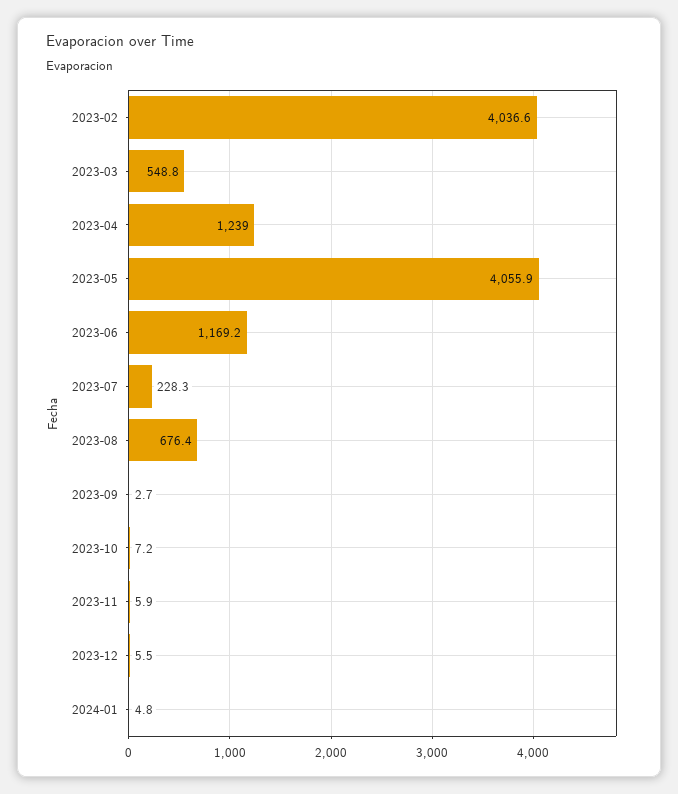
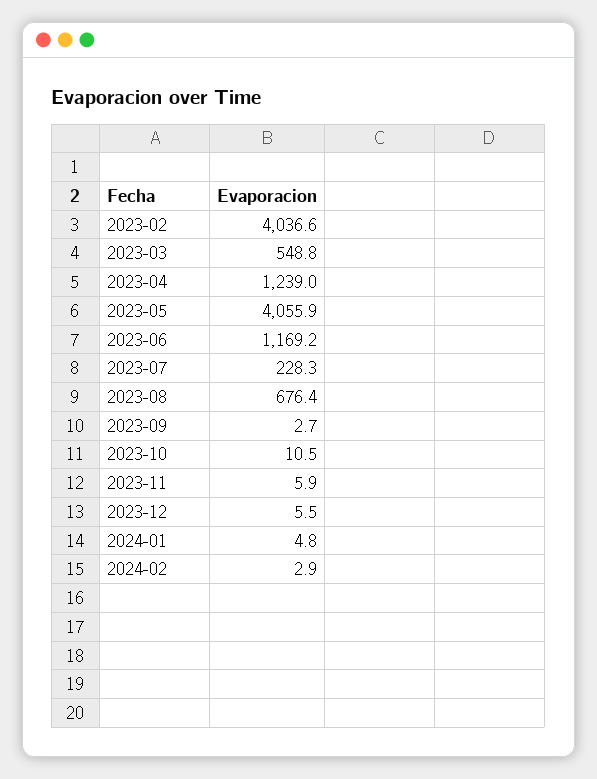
2023-10: 7.2 -> 10.5
2024-02: none -> 2.9

